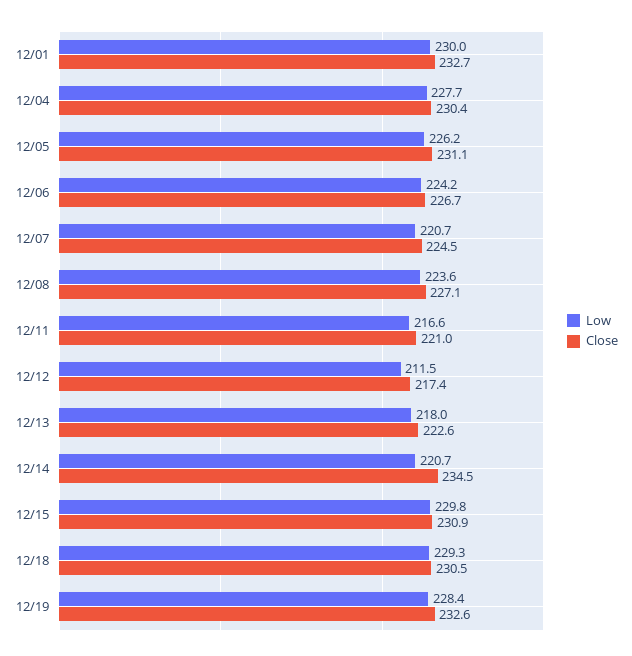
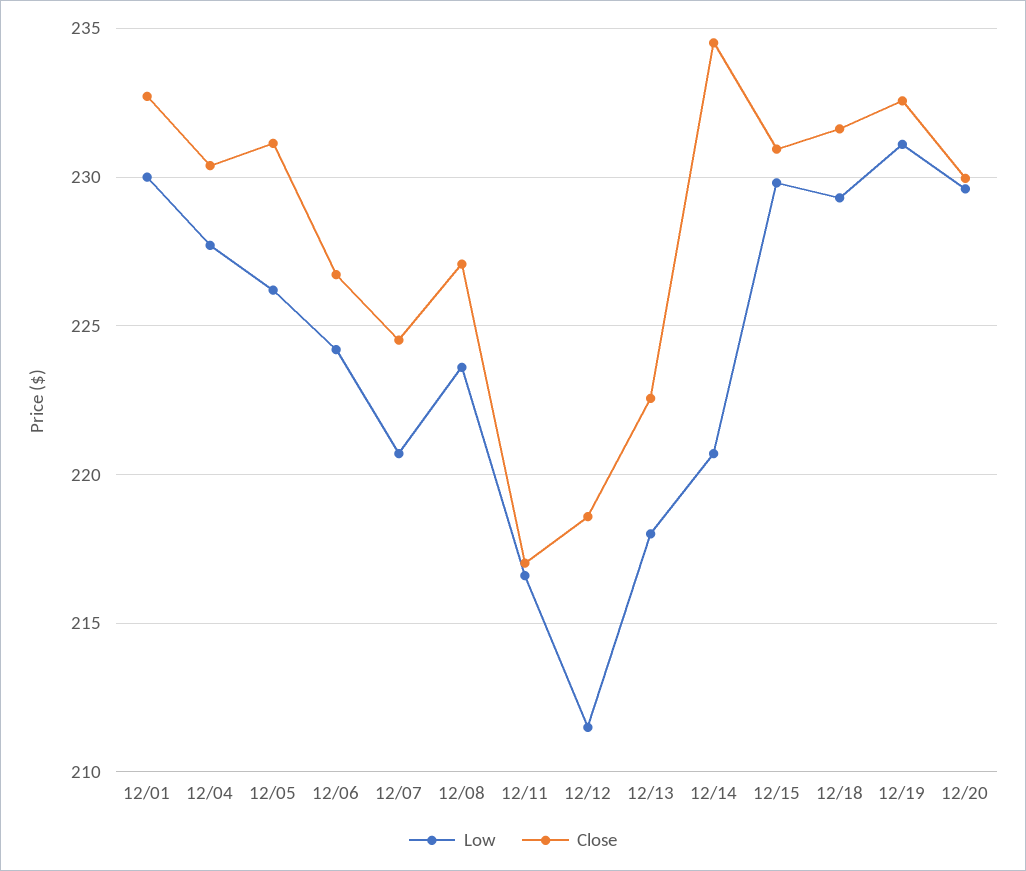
Close, 12/11: 221 -> 217
Close, 12/12: 217.4 -> 218.5
Close, 12/18: 230.5 -> 231.5
Low, 12/19: 228.4 -> 231
Low, 12/20: none -> 229.5
Close, 12/20: none -> 230

